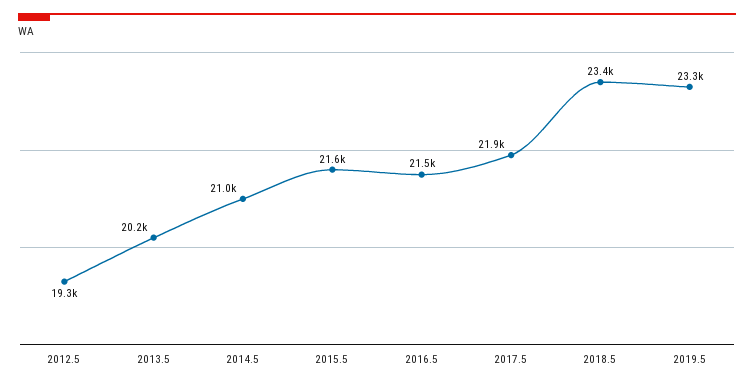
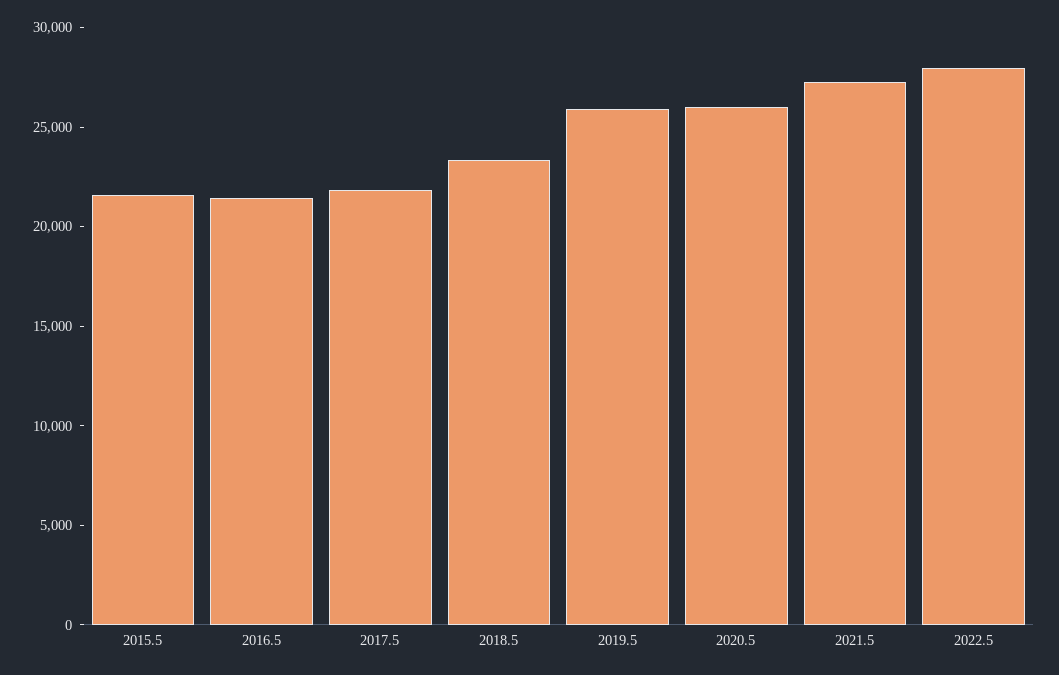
2012.5: 19300 -> none
2013.5: 20200 -> none
2014.5: 21000 -> none
2019.5: 23300 -> 26000
2020.5: none -> 26000
2021.5: none -> 27000
2022.5: none -> 28000

